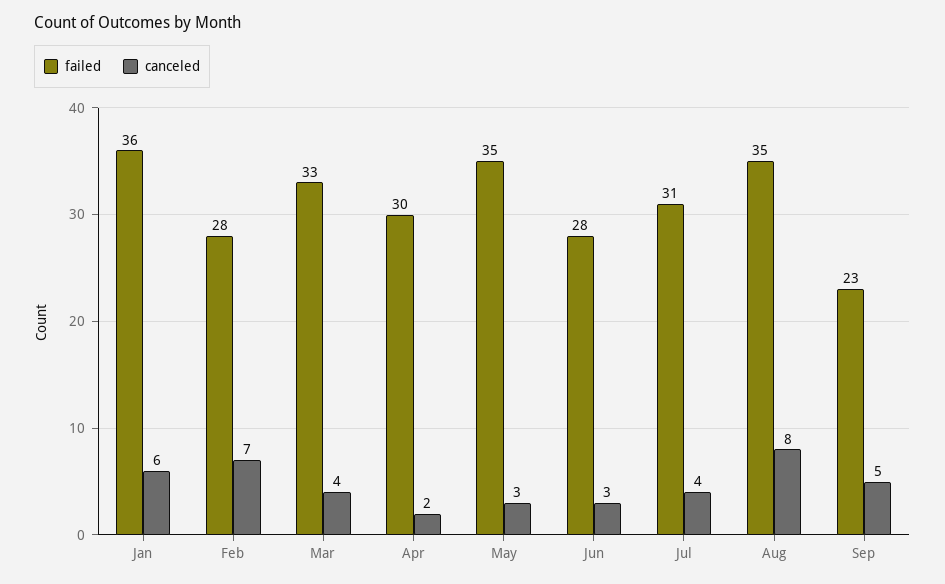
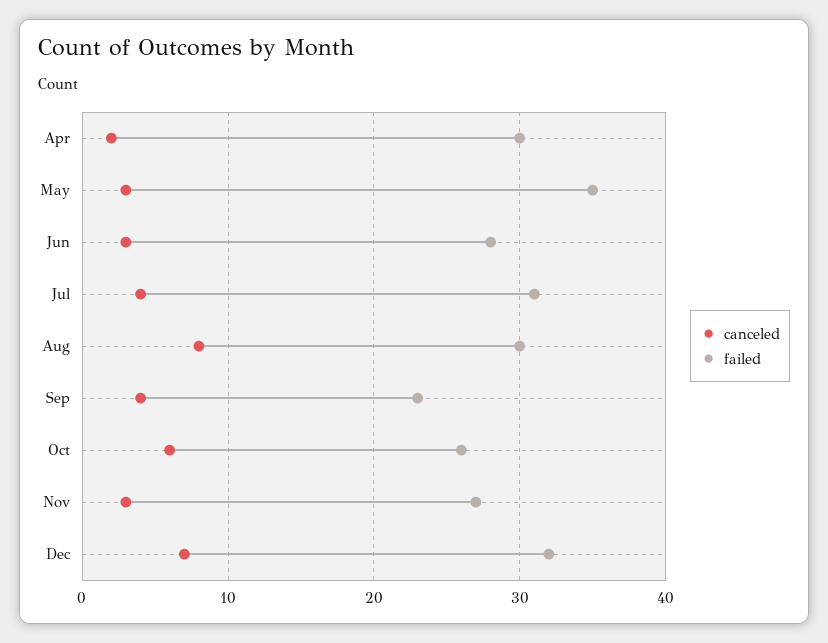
failed, Jan: 36 -> none
canceled, Jan: 6 -> none
failed, Feb: 28 -> none
canceled, Feb: 7 -> none
failed, Mar: 33 -> none
canceled, Mar: 4 -> none
failed, Aug: 35 -> 30
canceled, Sep: 5 -> 4
canceled, Oct: none -> 6
failed, Oct: none -> 26
canceled, Nov: none -> 3
failed, Nov: none -> 27
canceled, Dec: none -> 7
failed, Dec: none -> 32

